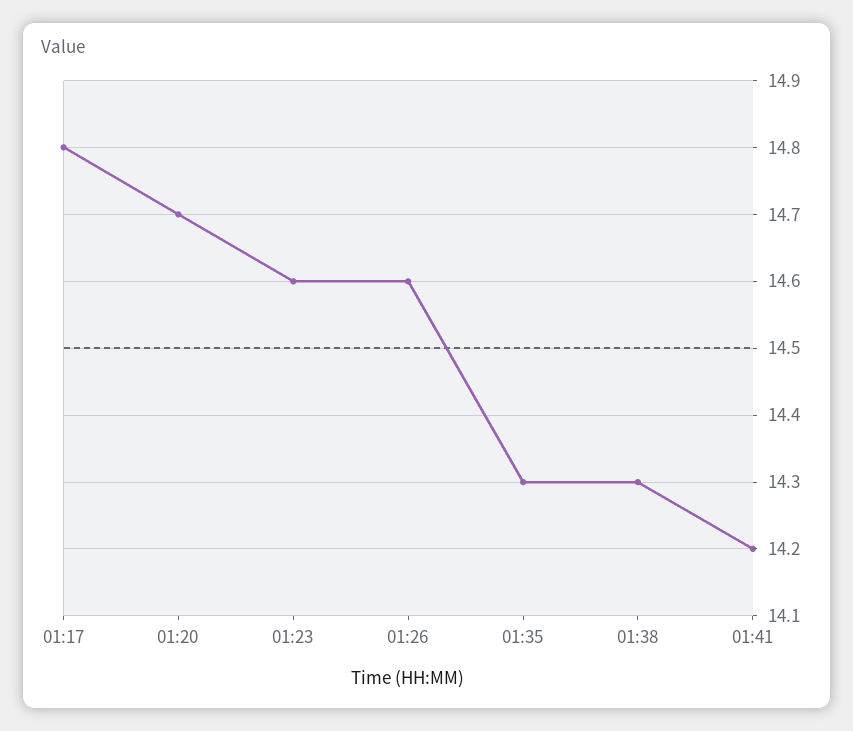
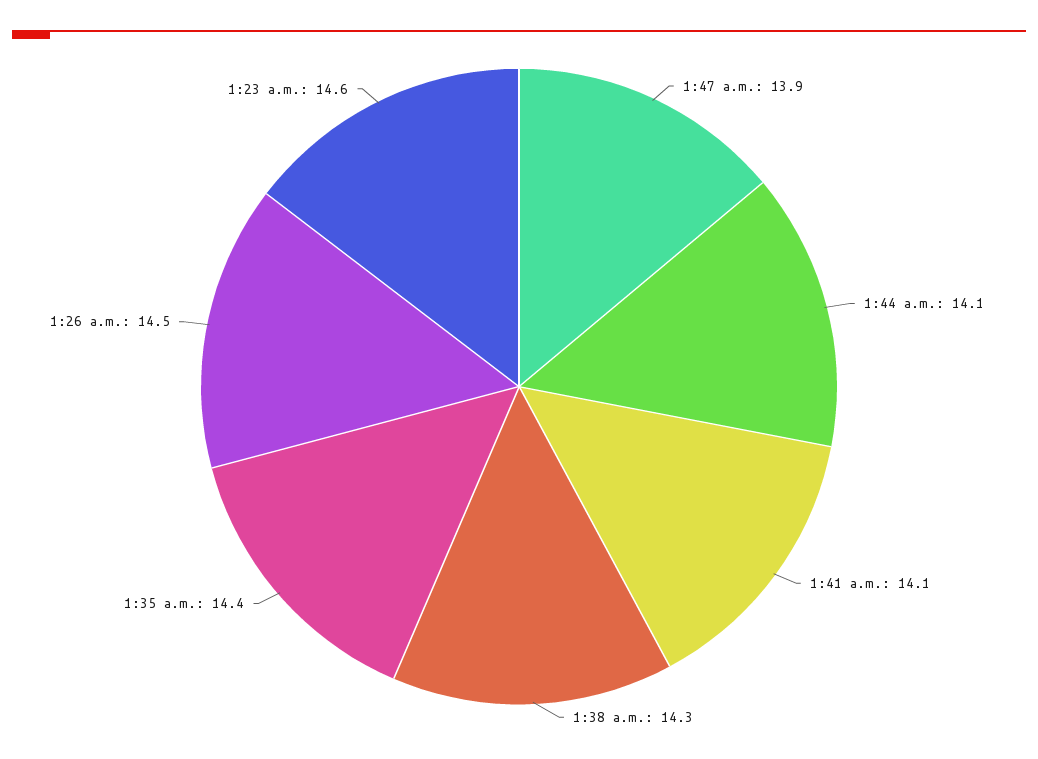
01:17: 14.8 -> none
01:20: 14.7 -> none
01:26: 14.6 -> 14.5
01:35: 14.3 -> 14.4
01:41: 14.2 -> 14.1
1:47 a.m.: none -> 13.9
1:44 a.m.: none -> 14.1

